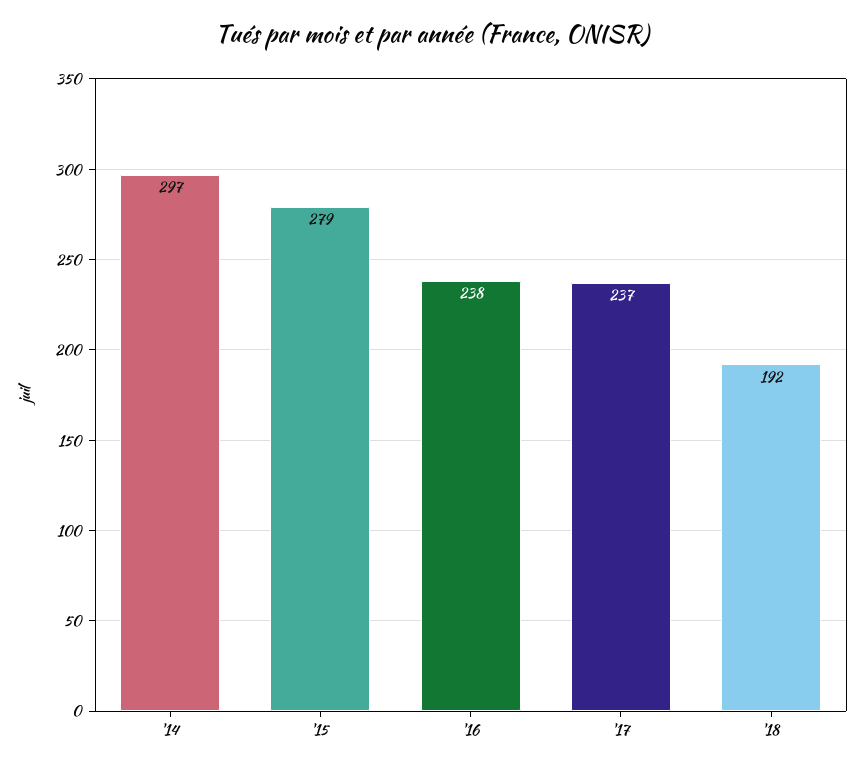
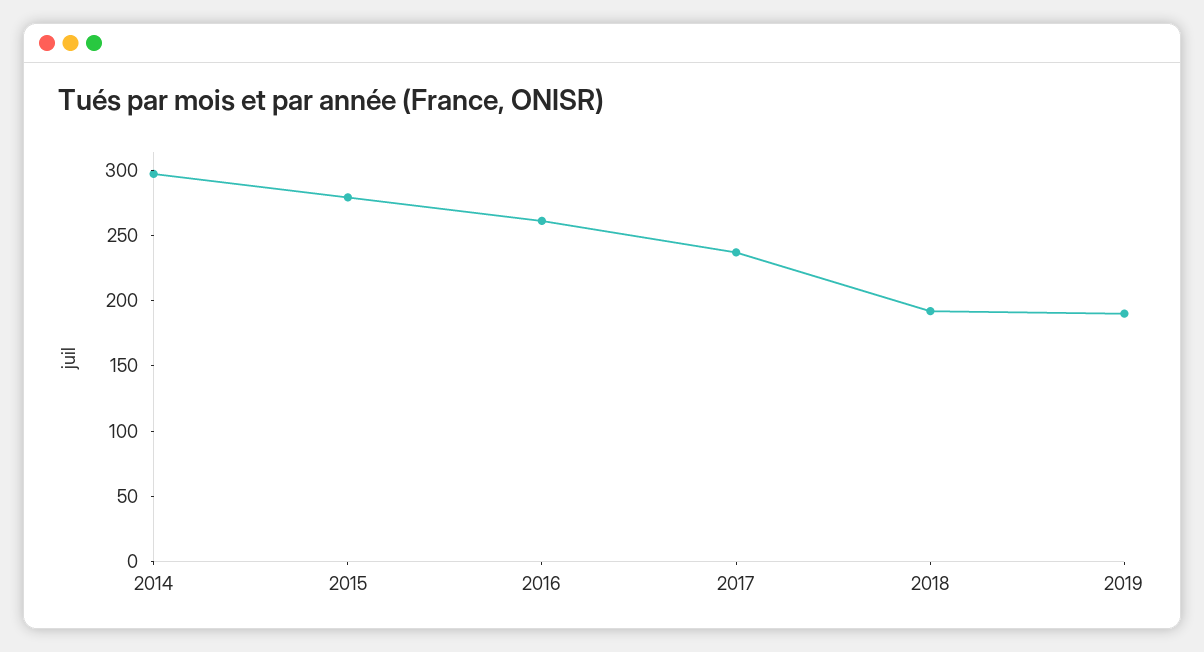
'16: 238 -> 260
2019: none -> 190

